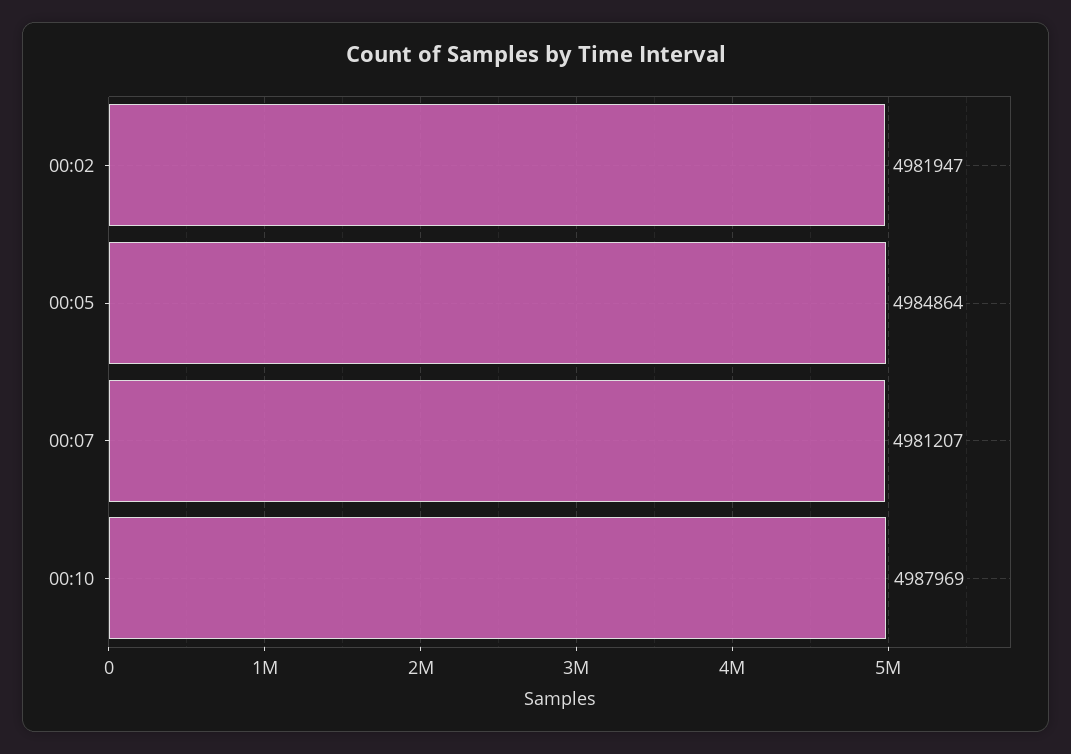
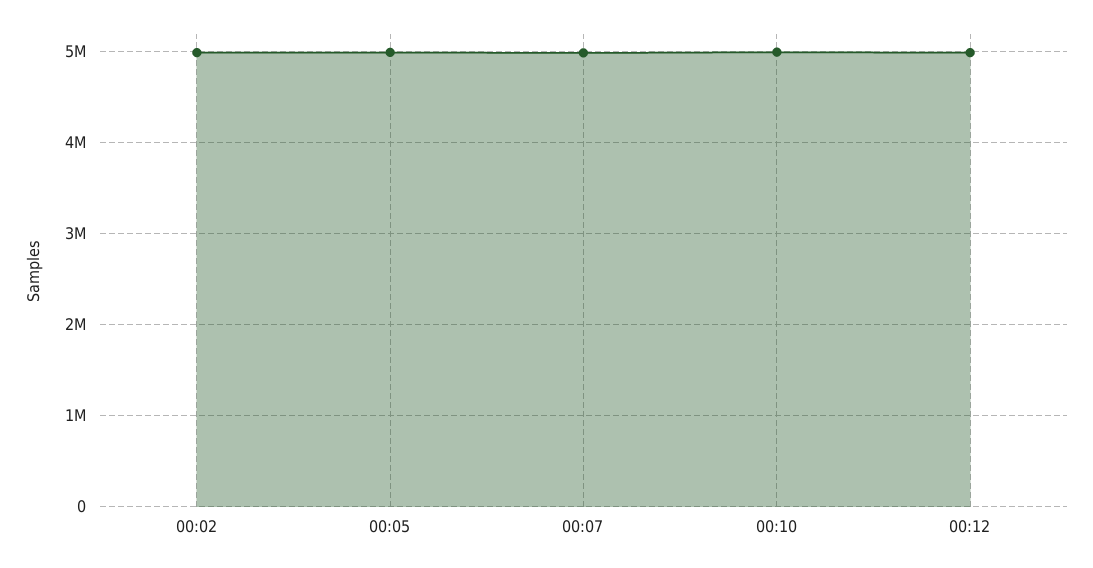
00:12: none -> 5000000

